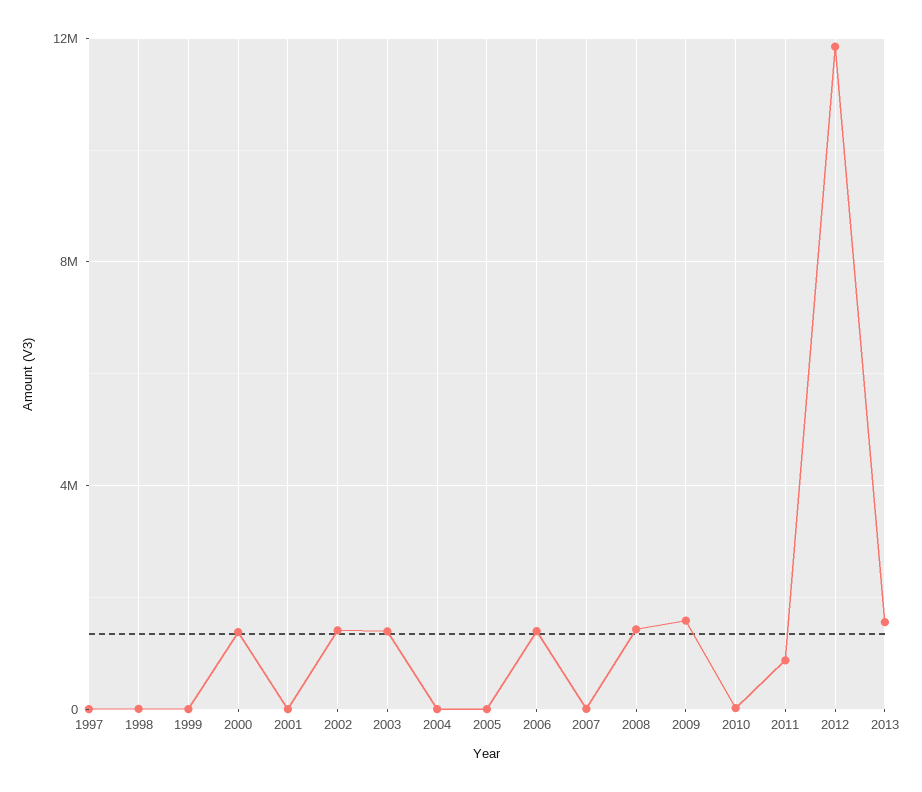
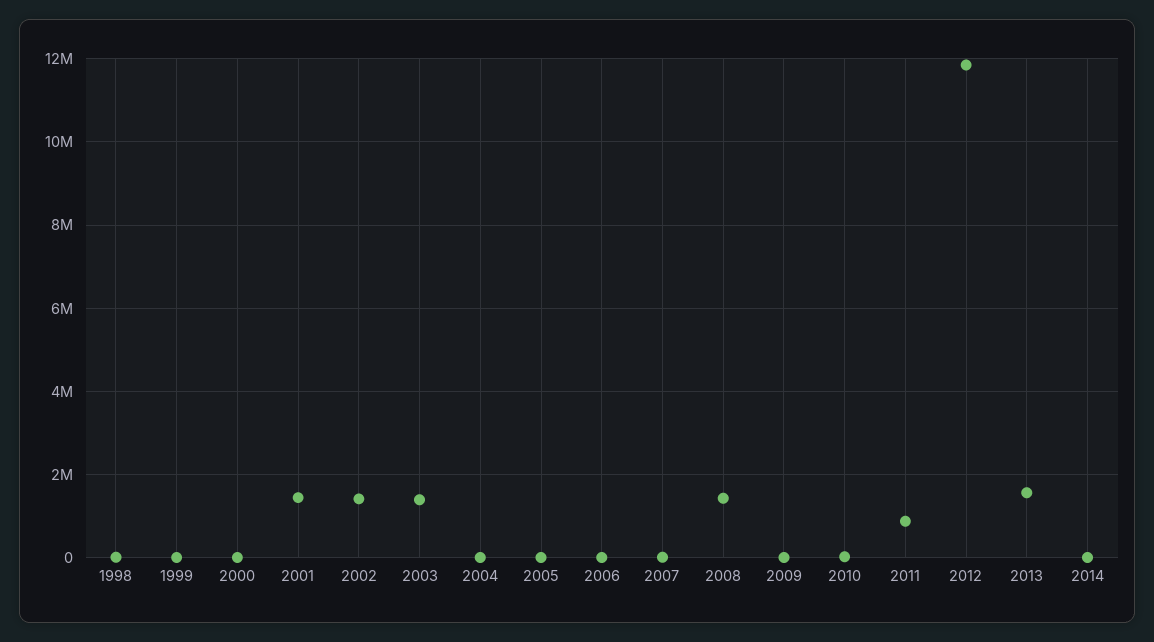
1997: 0 -> none
2000: 1500000 -> 0
2001: 0 -> 1400000
2006: 1500000 -> 0
2009: 1500000 -> 0
2014: none -> 0

